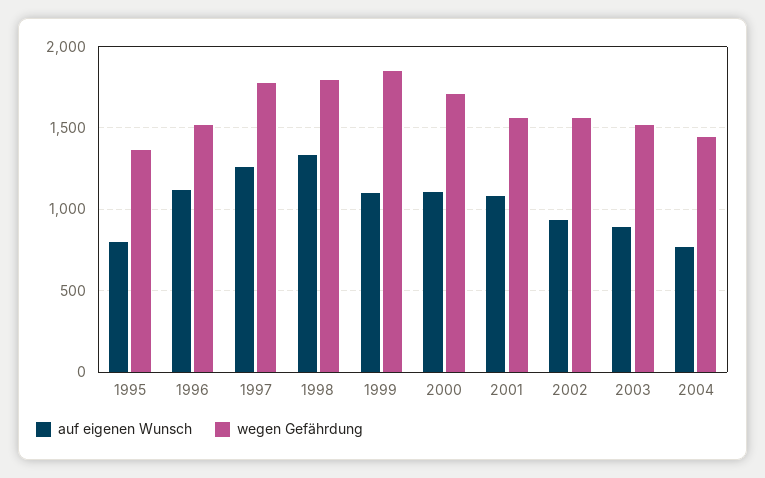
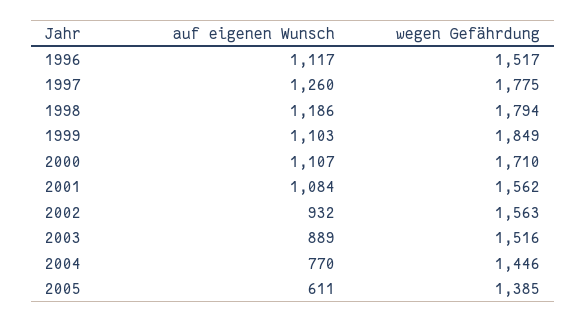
auf eigenen Wunsch, 1995: 800 -> none
wegen Gefährdung, 1995: 1350 -> none
auf eigenen Wunsch, 1998: 1350 -> 1186
auf eigenen Wunsch, 2005: none -> 611
wegen Gefährdung, 2005: none -> 1385

